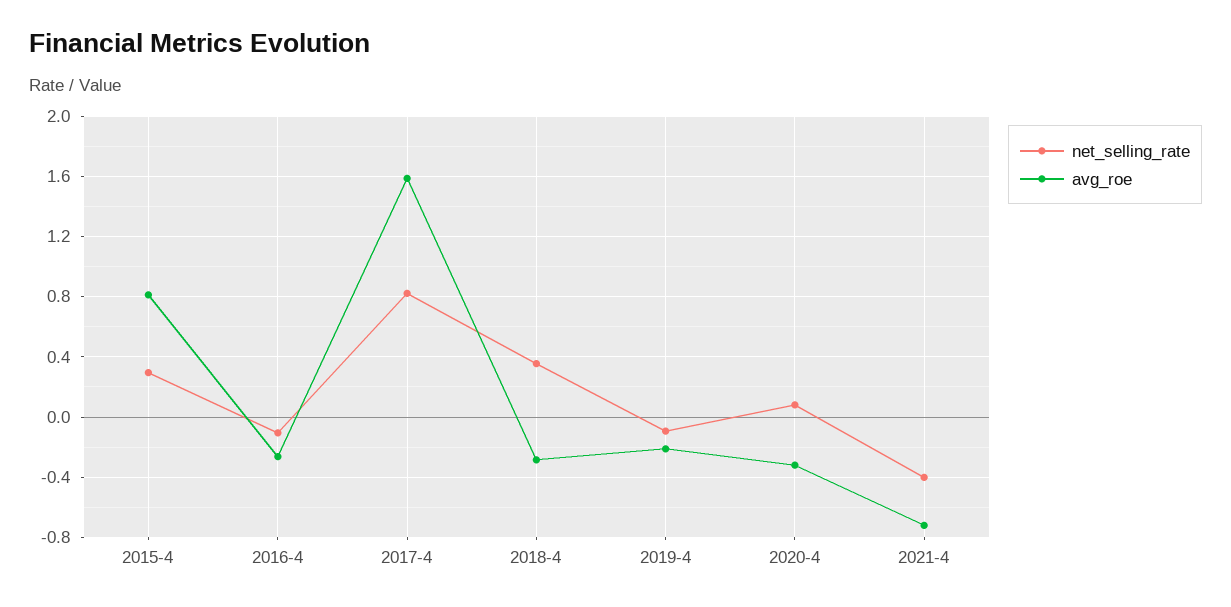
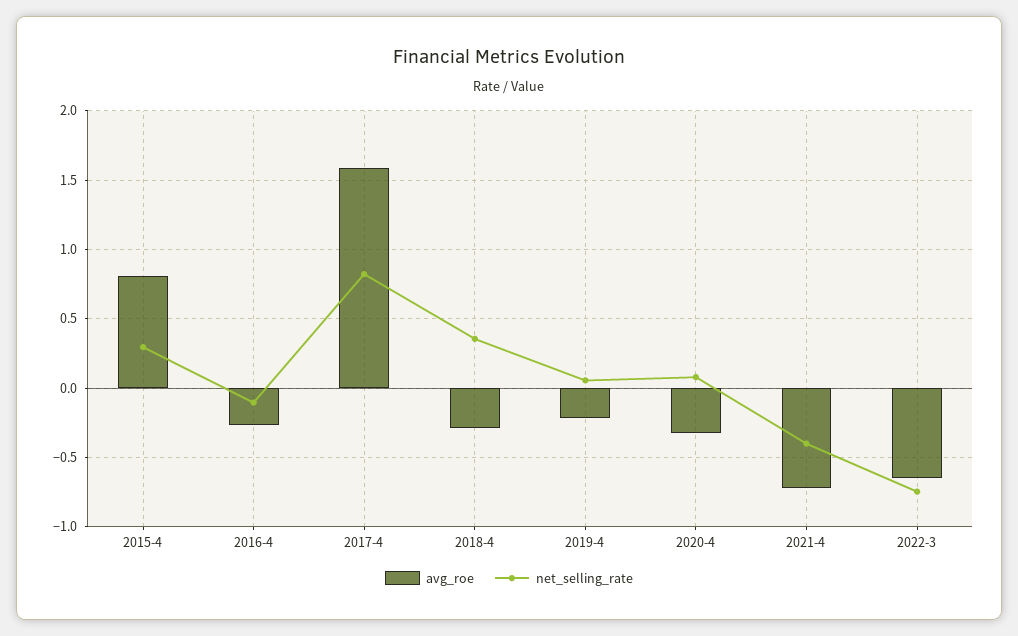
net_selling_rate, 2019-4: -0.1 -> 0.05
avg_roe, 2022-3: none -> -0.65
net_selling_rate, 2022-3: none -> -0.75

